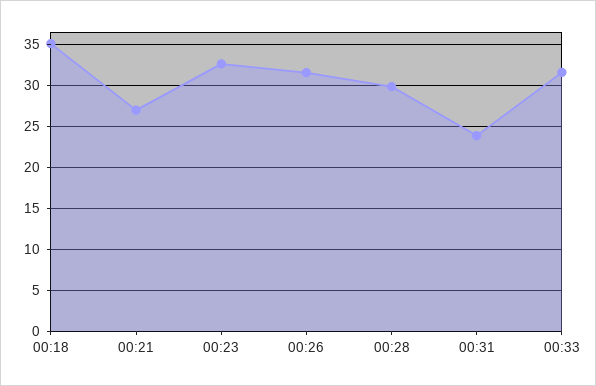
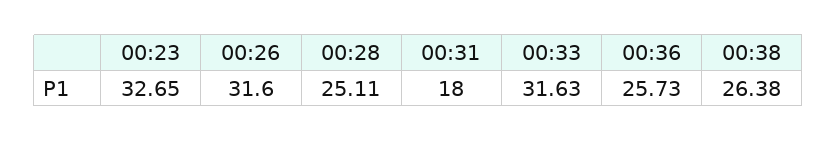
00:18: 35 -> none
00:21: 27 -> none
00:28: 30 -> 25.11
00:31: 24 -> 18
00:36: none -> 25.73
00:38: none -> 26.38

